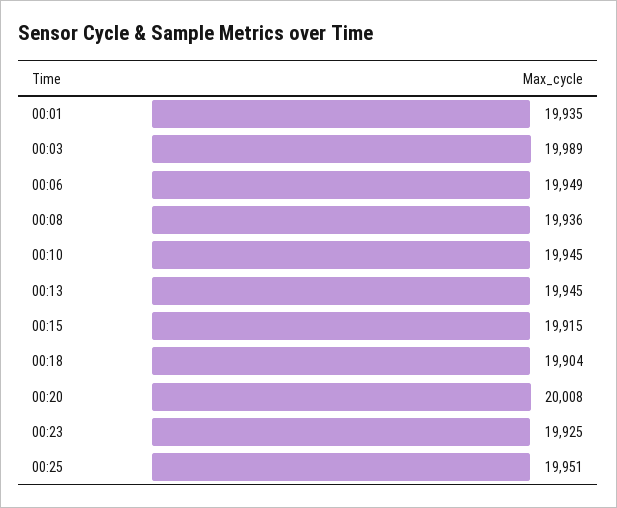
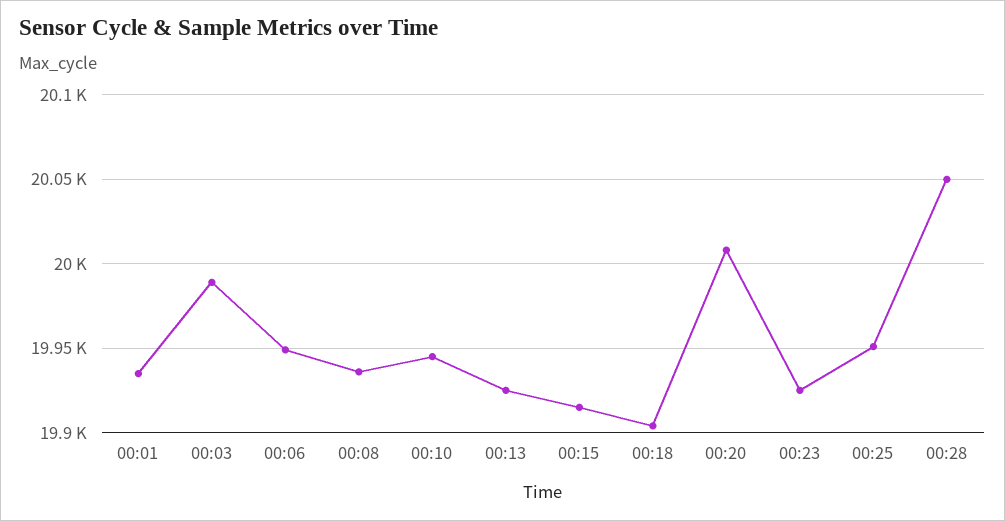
00:13: 19945 -> 19925
00:28: none -> 20050

